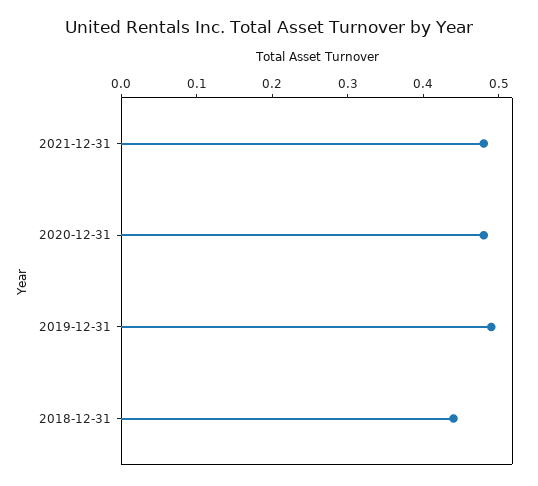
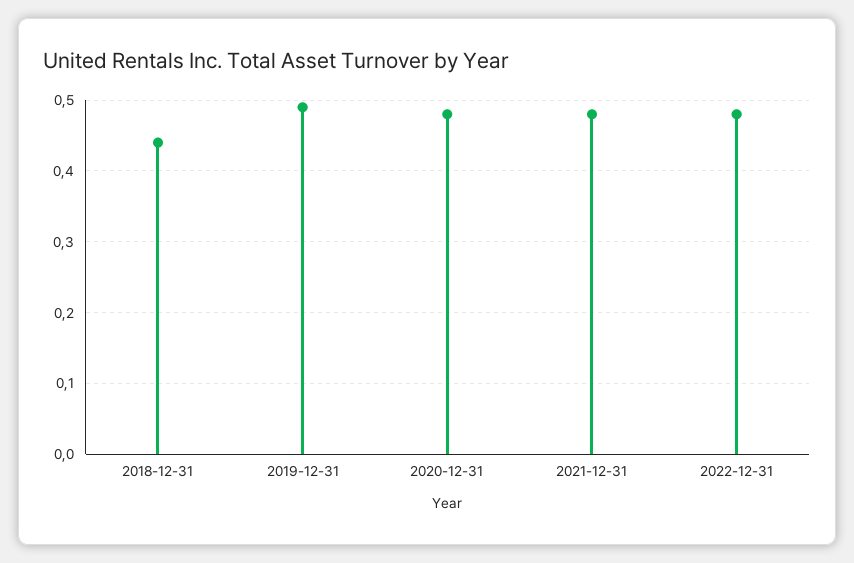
2022-12-31: none -> 0.48

